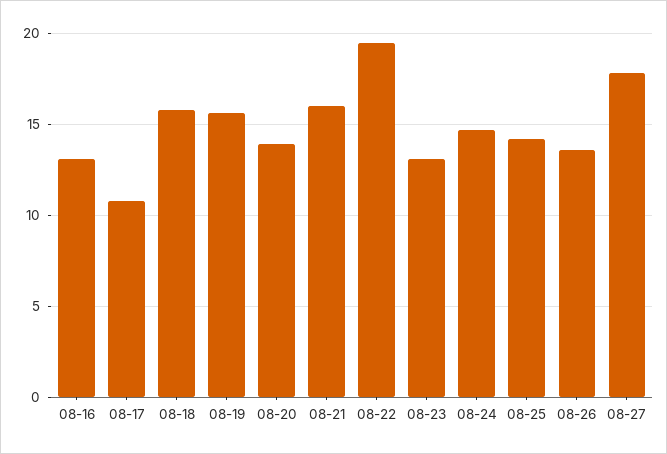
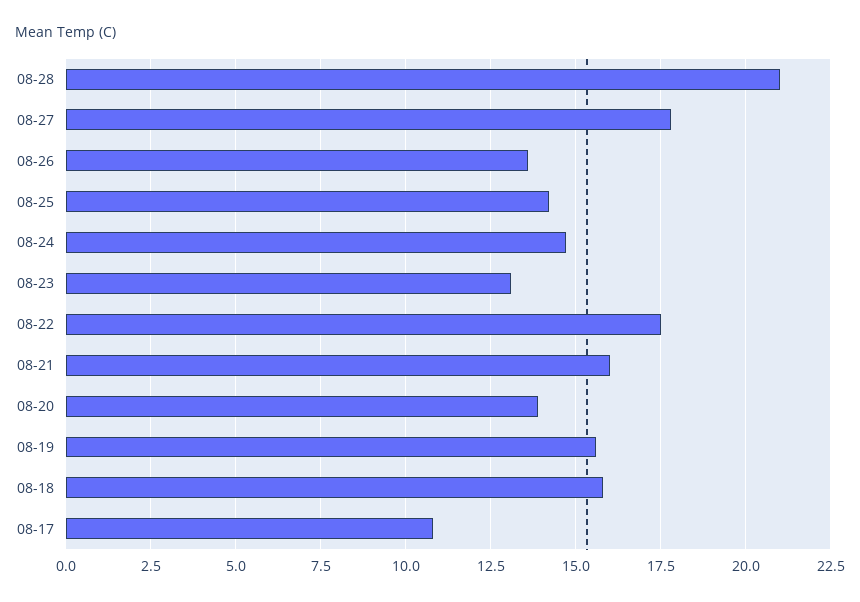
08-16: 13 -> none
08-22: 19.5 -> 17.5
08-28: none -> 21

